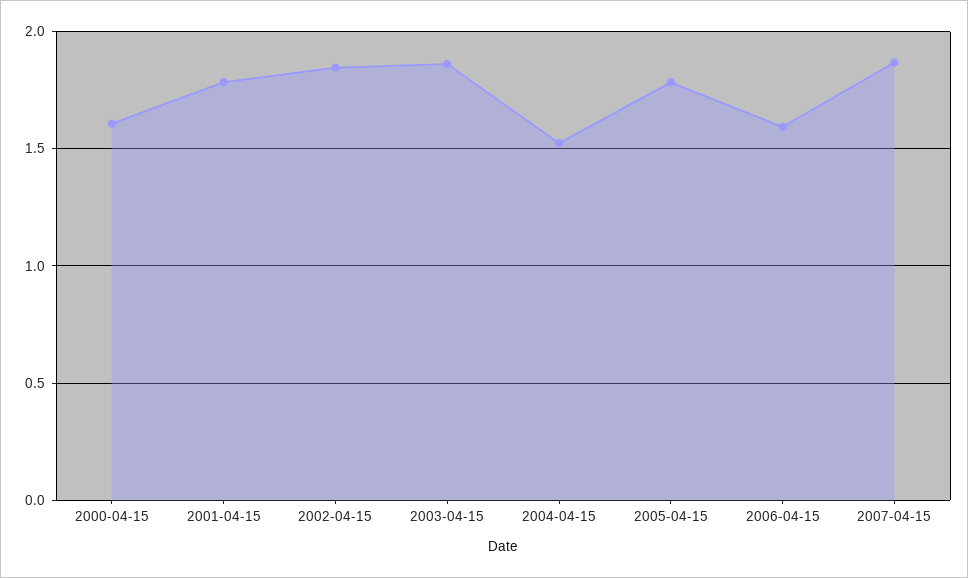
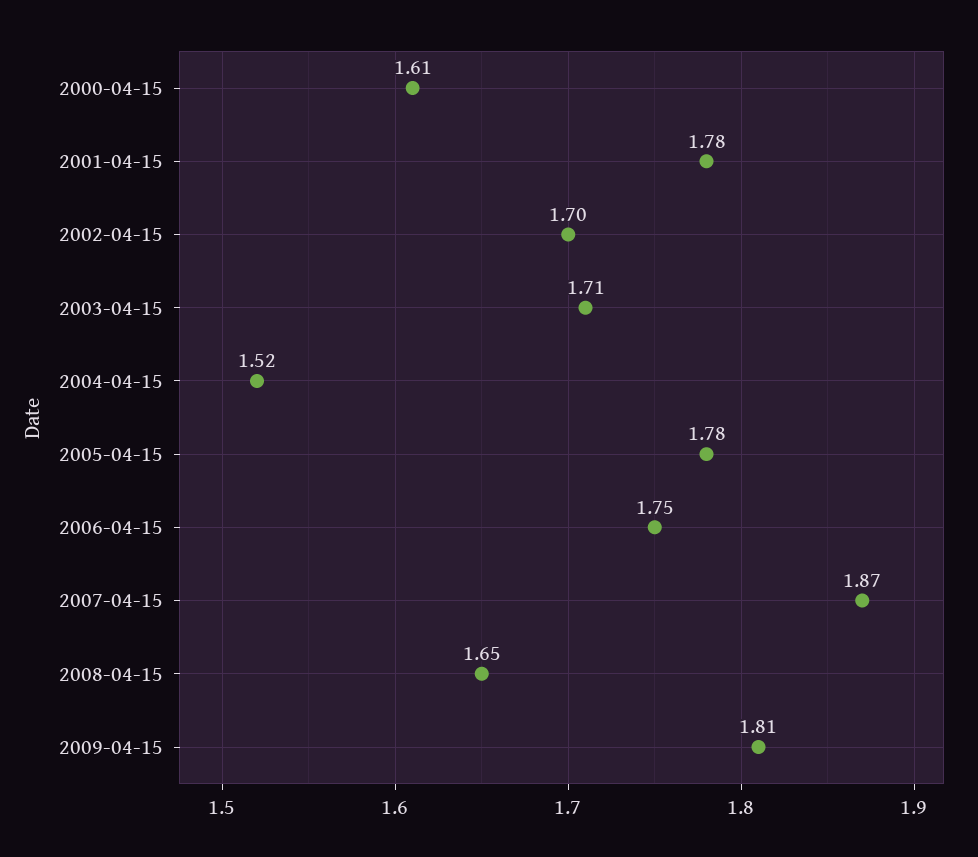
2002-04-15: 1.85 -> 1.7
2003-04-15: 1.85 -> 1.71
2006-04-15: 1.6 -> 1.75
2008-04-15: none -> 1.65
2009-04-15: none -> 1.81

